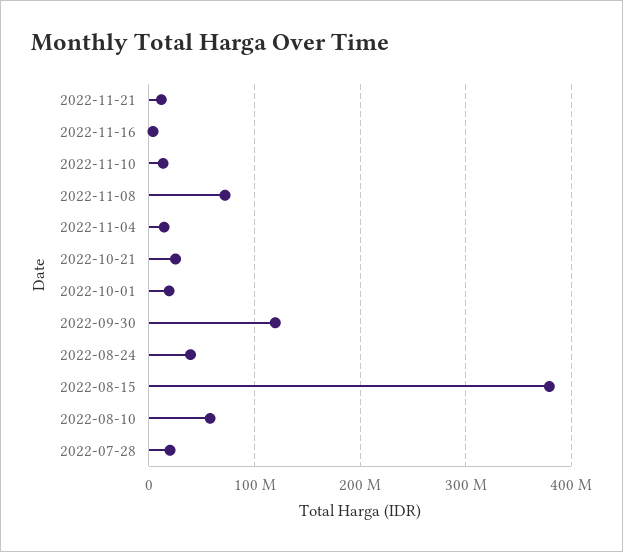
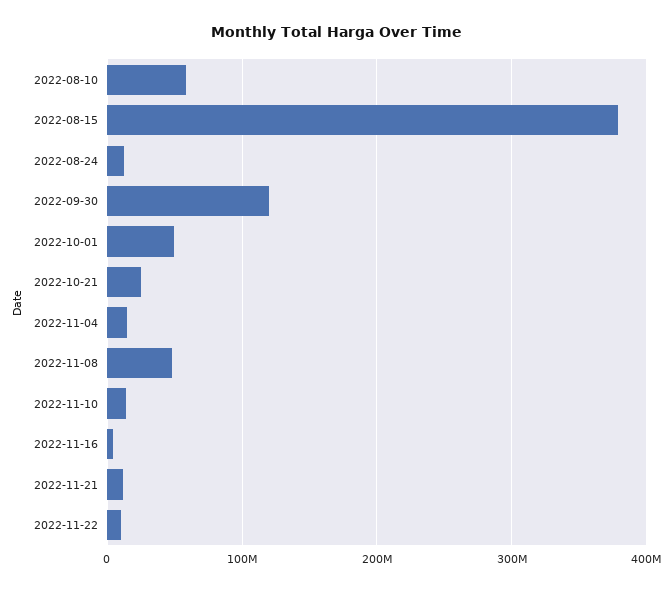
2022-11-08: 70000000 -> 50000000
2022-10-01: 20000000 -> 50000000
2022-08-24: 40000000 -> 10000000
2022-07-28: 20000000 -> none
2022-11-22: none -> 10000000

